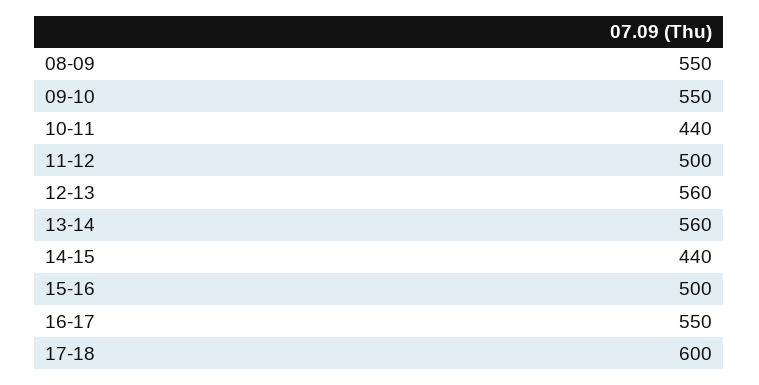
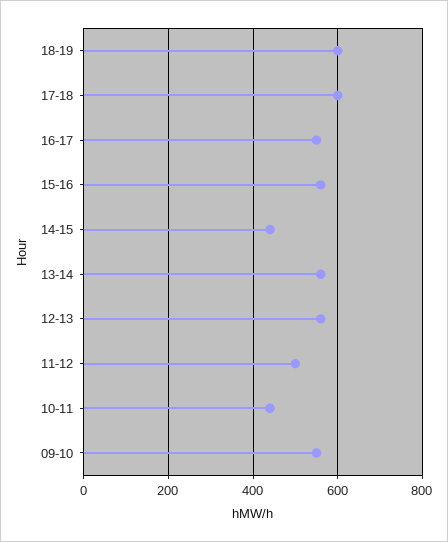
08-09: 550 -> none
15-16: 500 -> 560
18-19: none -> 600

